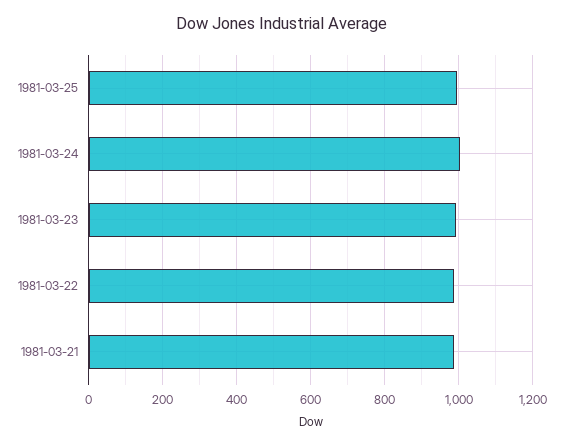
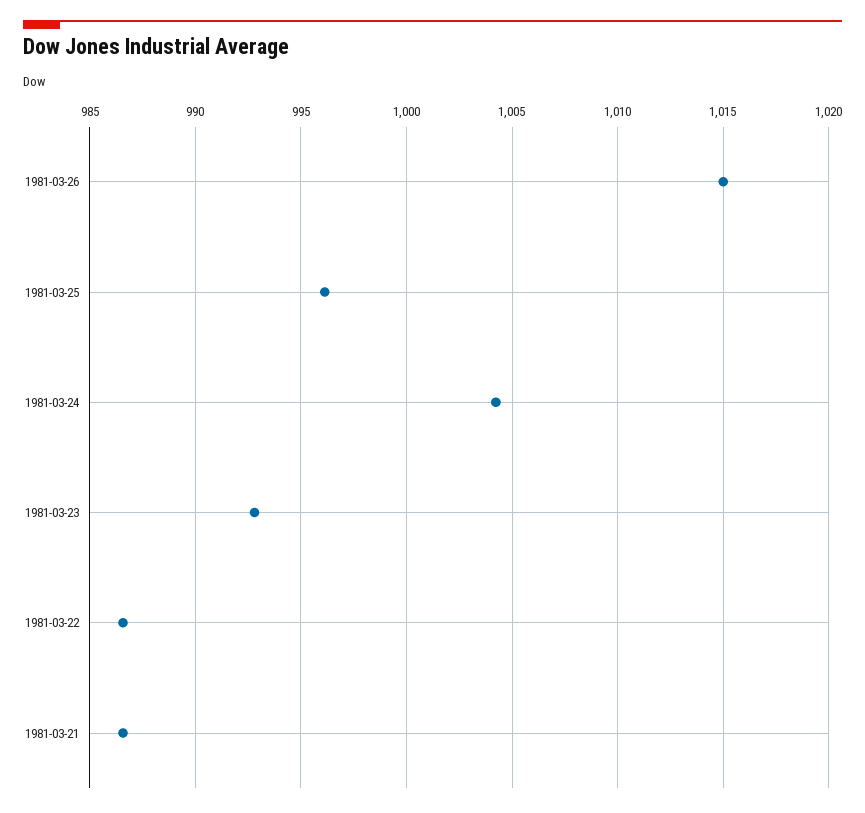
1981-03-26: none -> 1015

